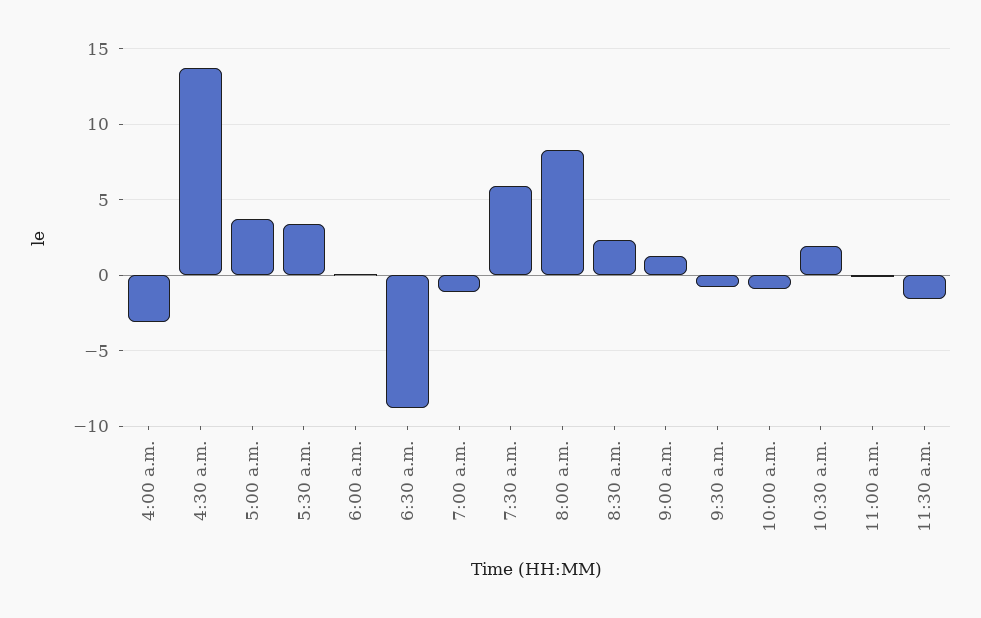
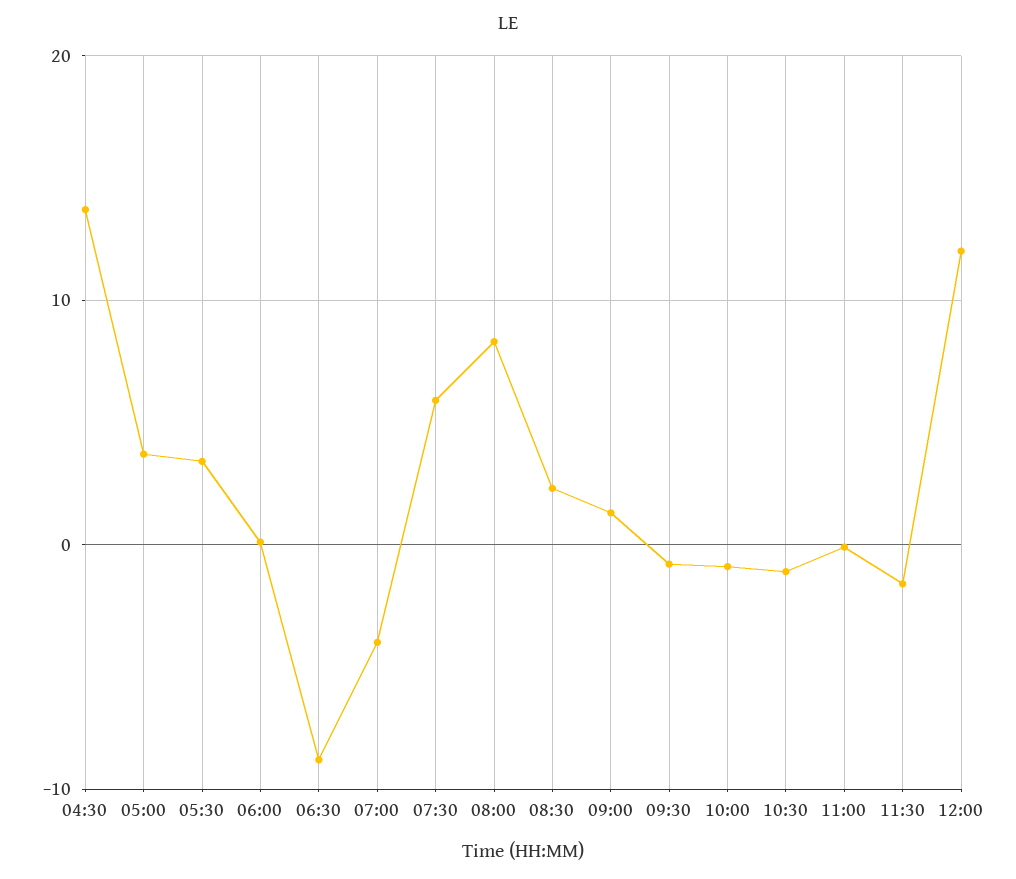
4:00 a.m.: -3 -> none
7:00 a.m.: -1 -> -4
10:30 a.m.: 2 -> -1
12:00: none -> 12

